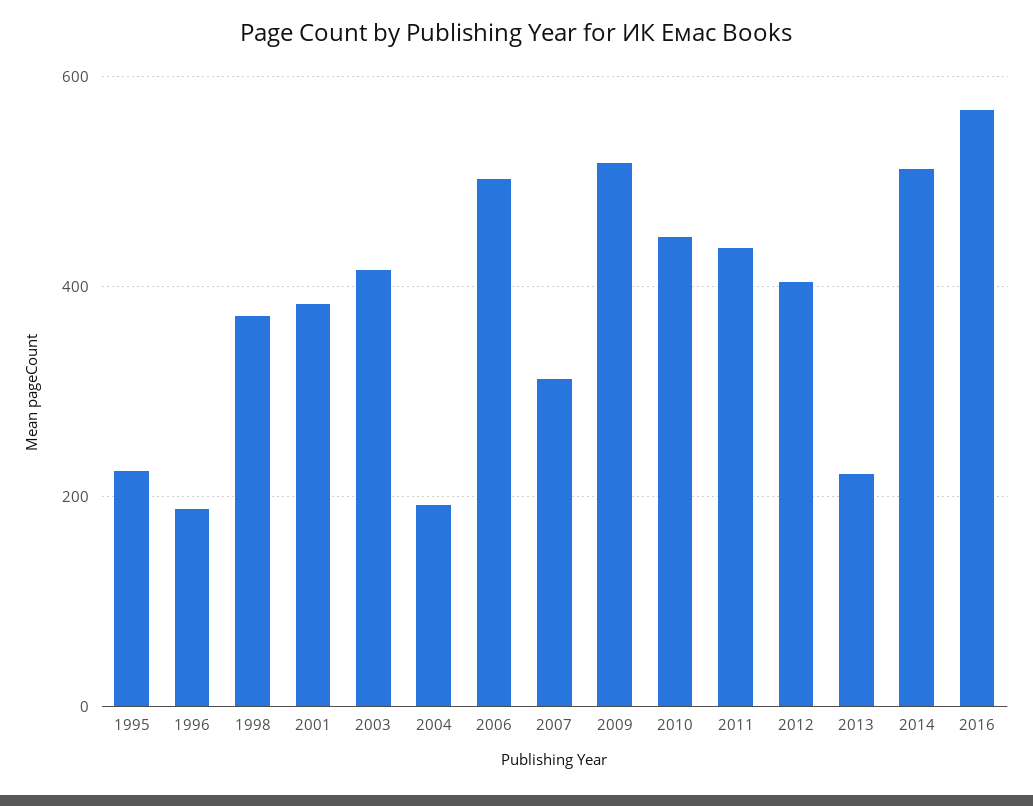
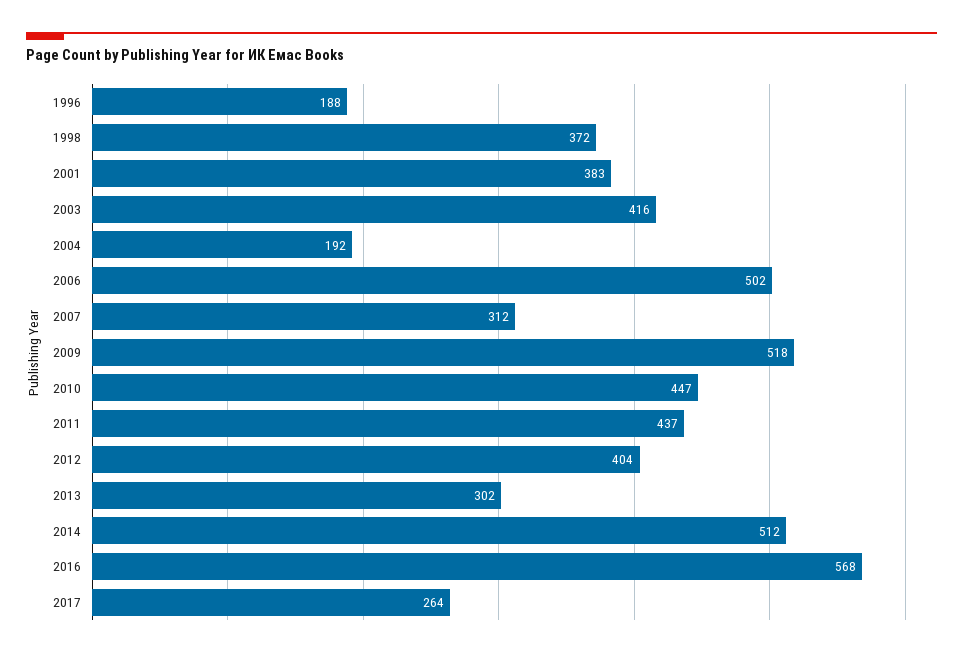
1995: 220 -> none
2013: 220 -> 302
2017: none -> 264

